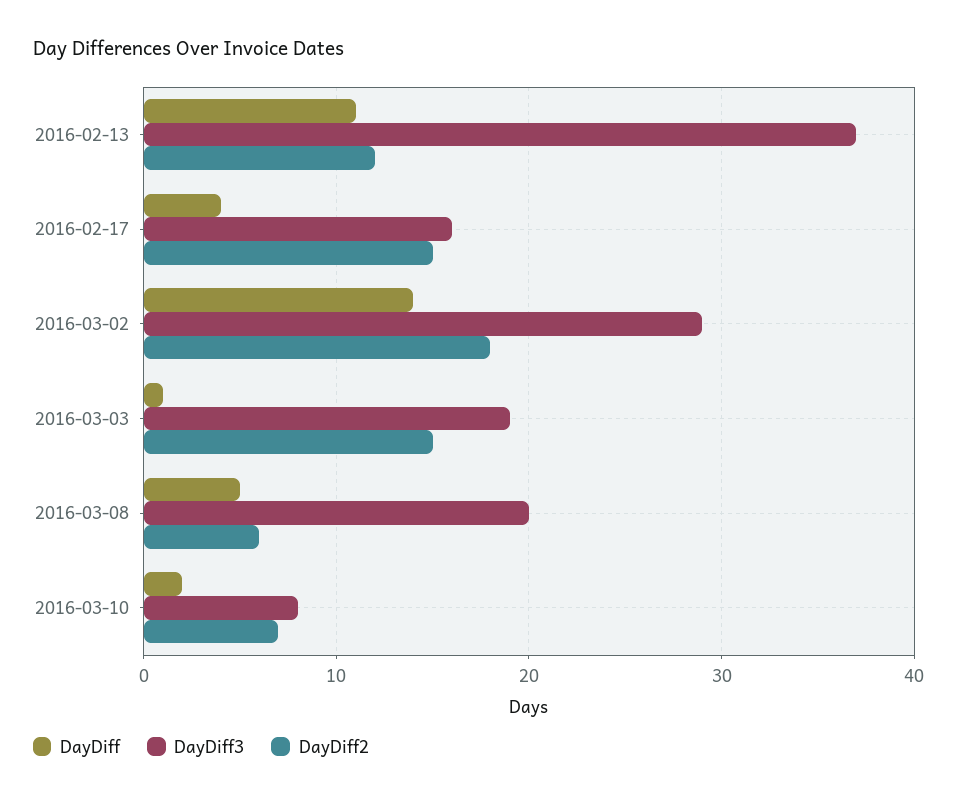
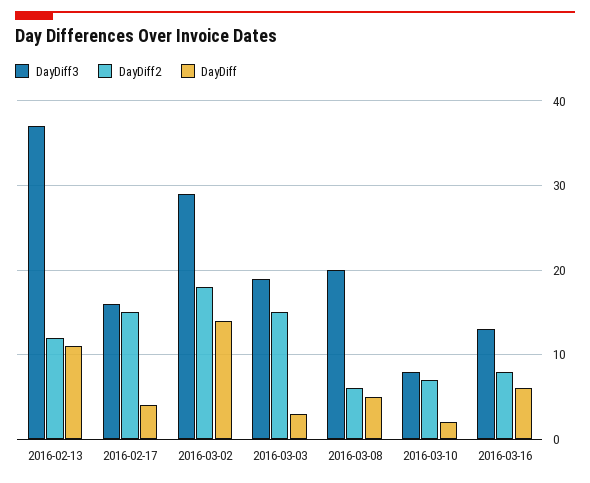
DayDiff, 2016-03-03: 1 -> 3
DayDiff3, 2016-03-16: none -> 13
DayDiff2, 2016-03-16: none -> 8
DayDiff, 2016-03-16: none -> 6

